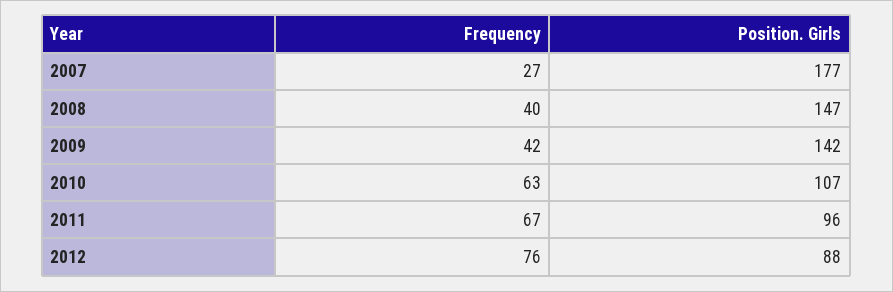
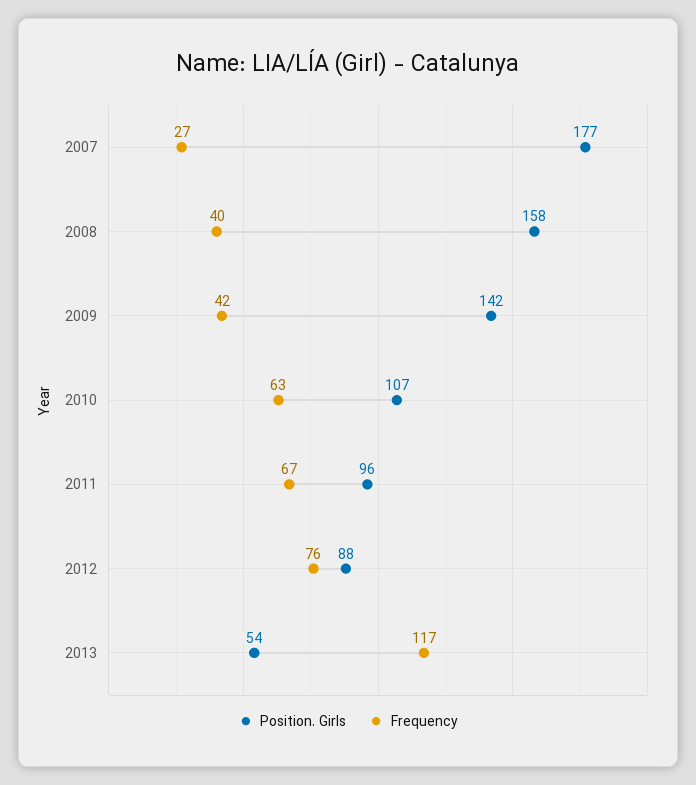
Position. Girls, 2008: 147 -> 158
Position. Girls, 2013: none -> 54
Frequency, 2013: none -> 117

